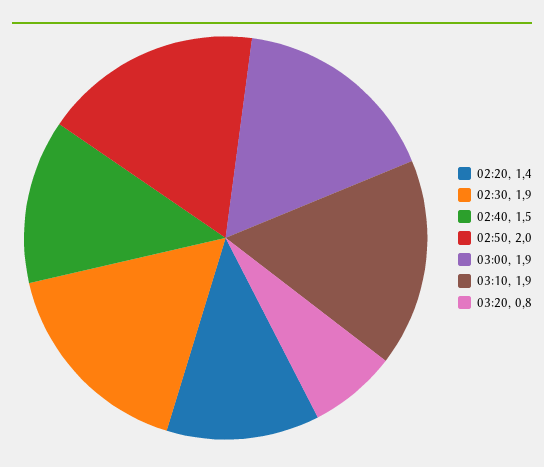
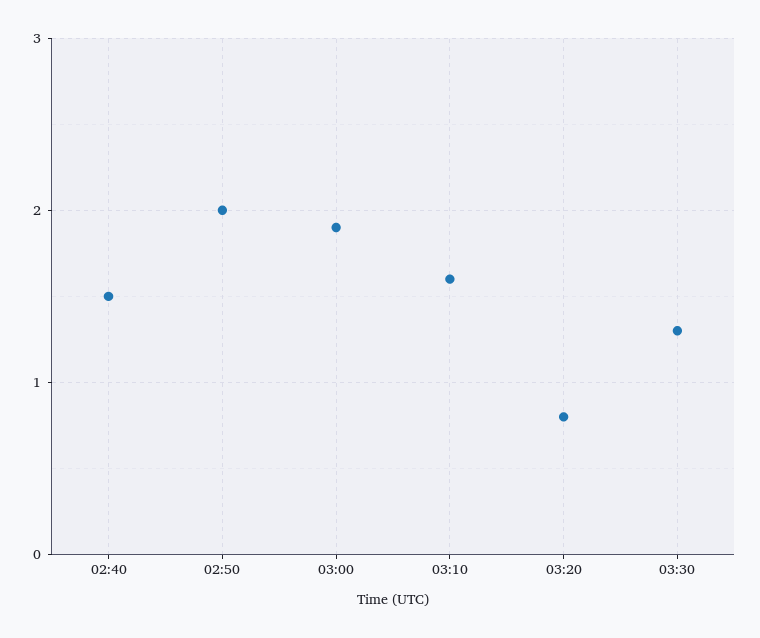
02:20: 1.4 -> none
02:30: 1.9 -> none
03:10: 1.9 -> 1.6
03:30: none -> 1.3

